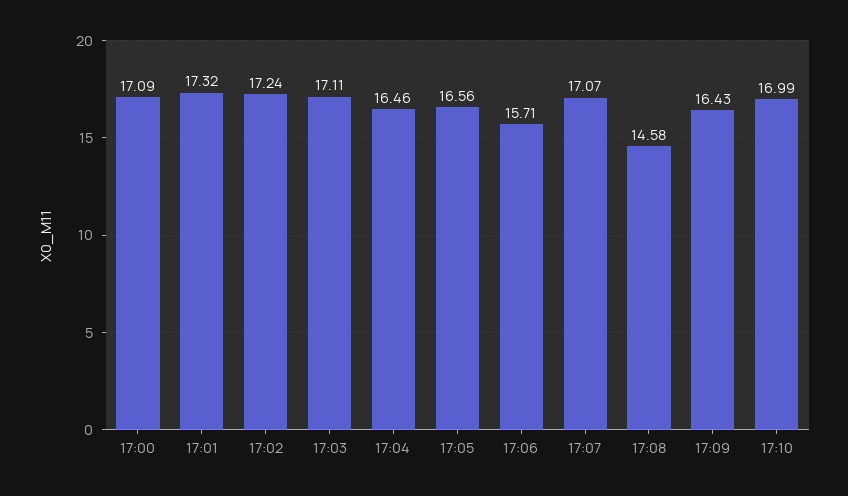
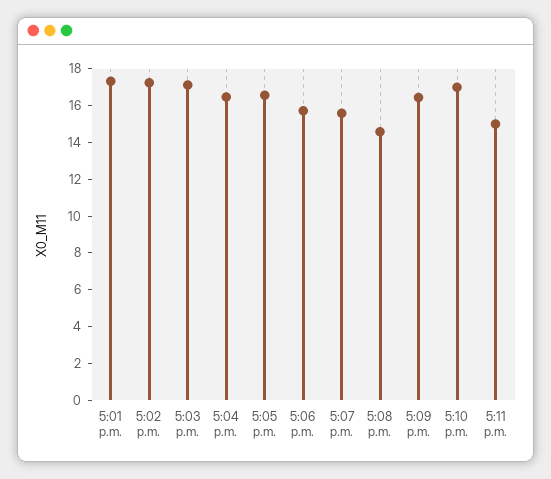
17:00: 17.09 -> none
17:07: 17.07 -> 15.5
5:11 p.m.: none -> 15

